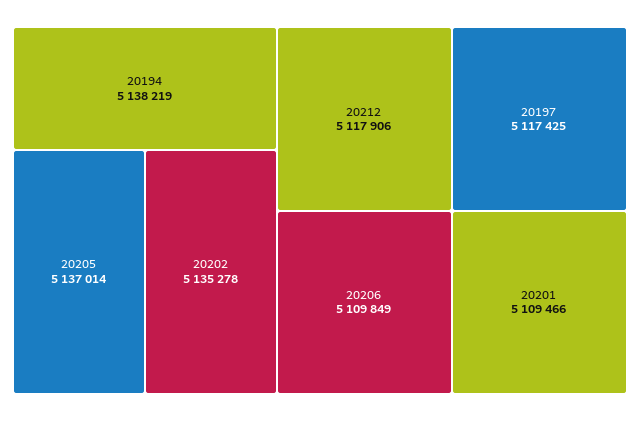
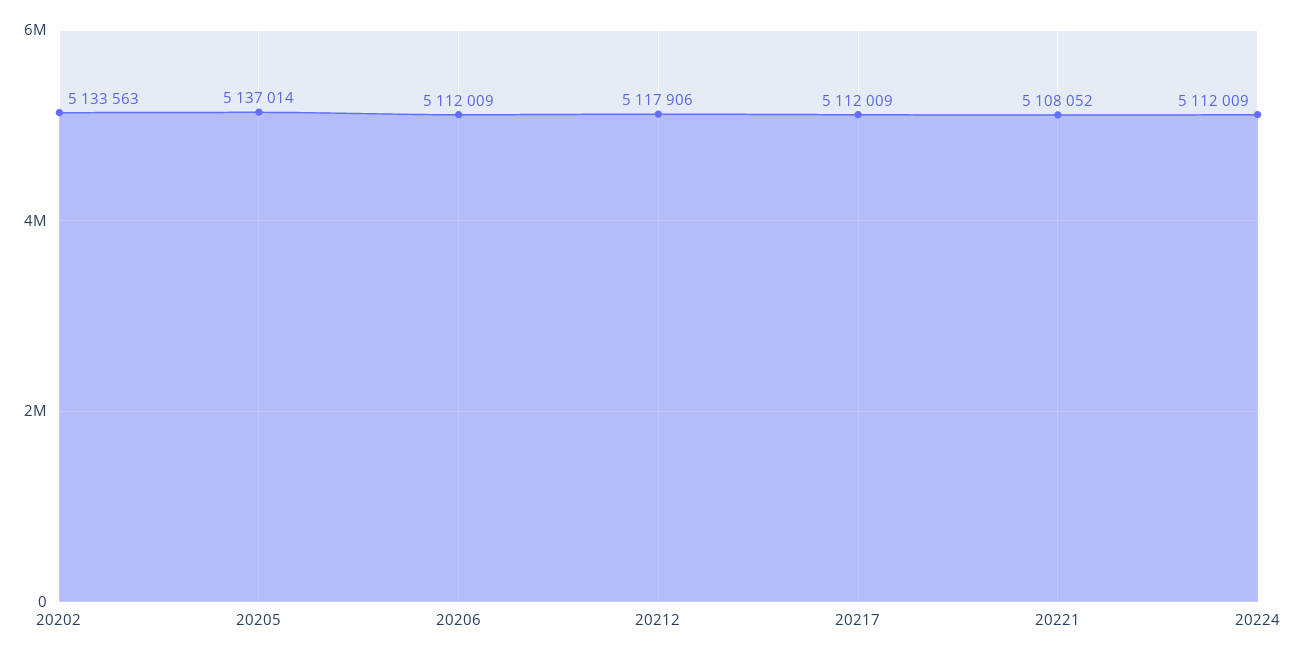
20194: 5138219 -> none
20202: 5135278 -> 5133563
20197: 5117425 -> none
20206: 5109849 -> 5112009
20201: 5109466 -> none
20217: none -> 5112009
20221: none -> 5108052
20224: none -> 5112009

